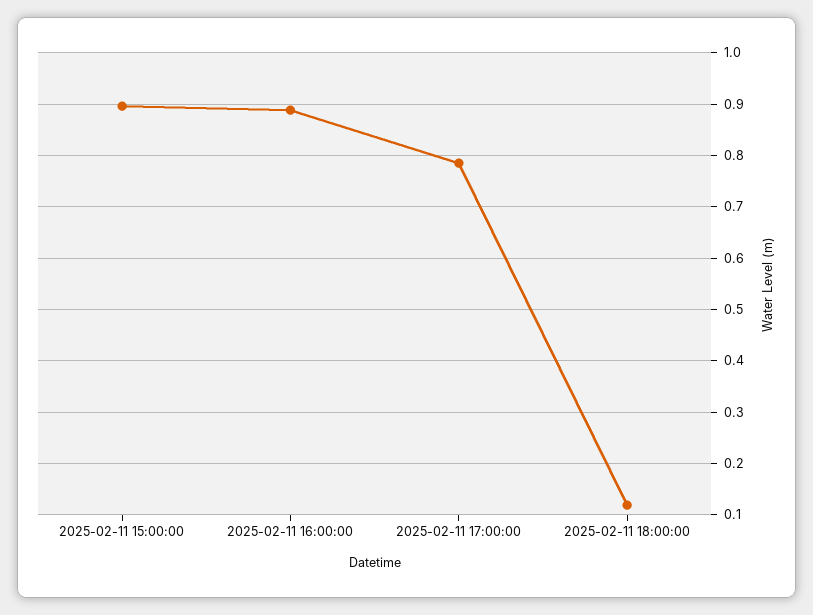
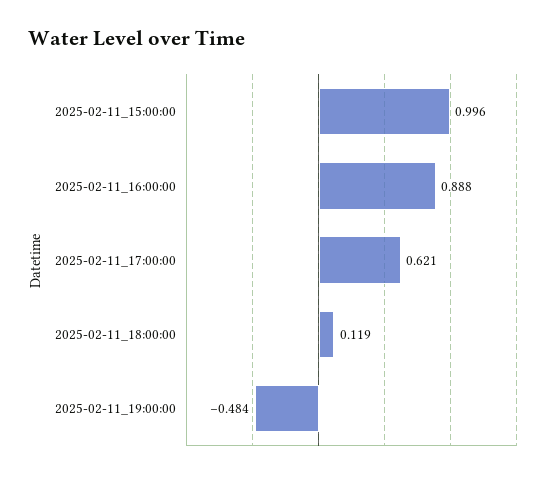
2025-02-11 15:00:00: 0.9 -> 0.996
2025-02-11 17:00:00: 0.78 -> 0.621
2025-02-11_19:00:00: none -> -0.484

